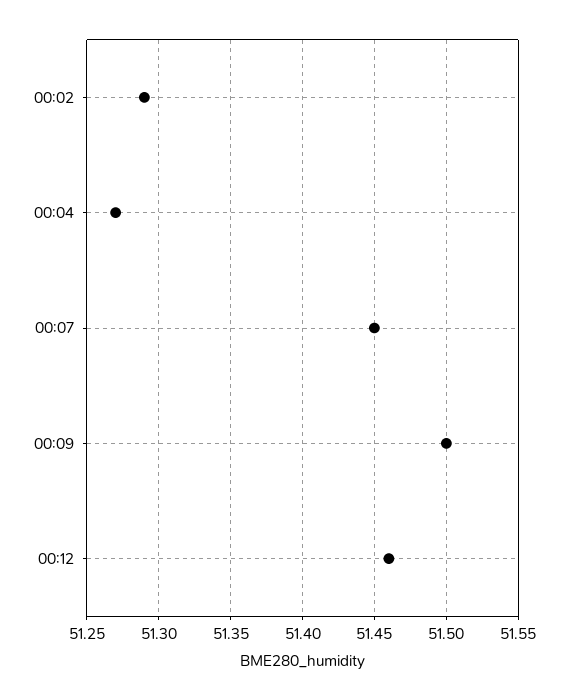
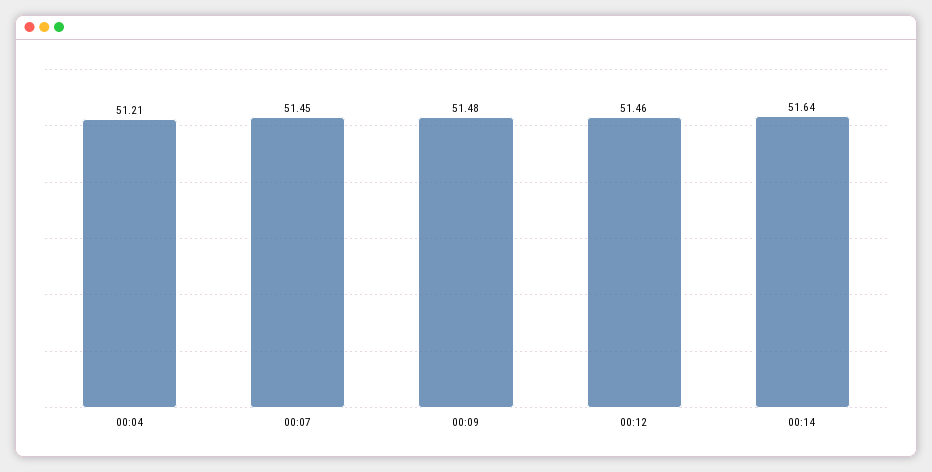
00:02: 51.29 -> none
00:04: 51.27 -> 51.21
00:09: 51.5 -> 51.48
00:14: none -> 51.64

